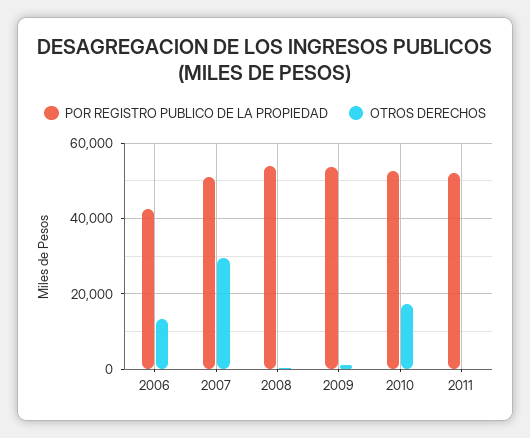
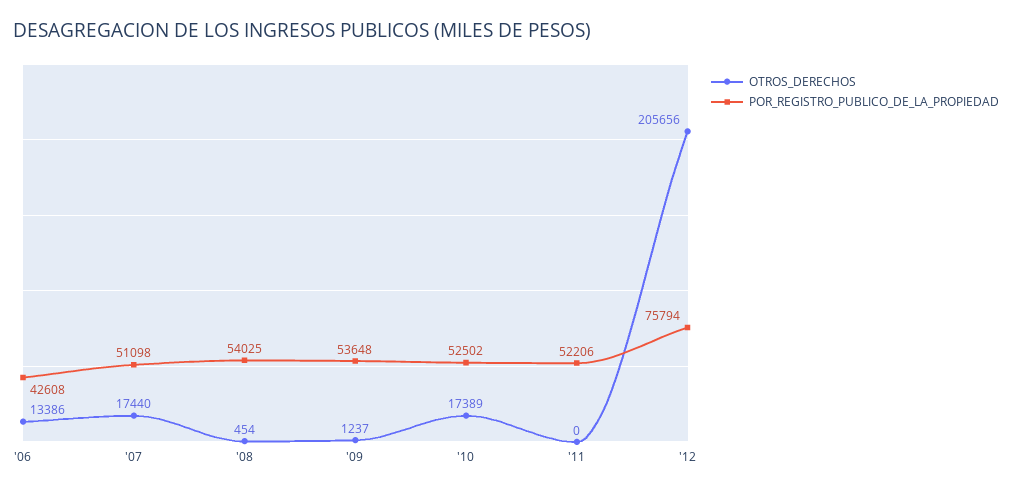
OTROS DERECHOS, 2007: 30000 -> 17440
OTROS DERECHOS, '12: none -> 205656
POR REGISTRO PUBLICO DE LA PROPIEDAD, '12: none -> 75794

